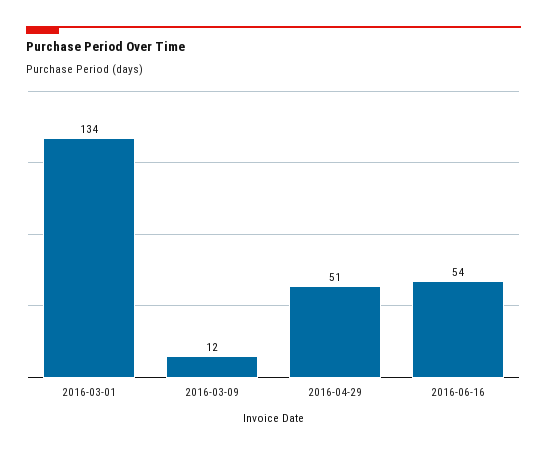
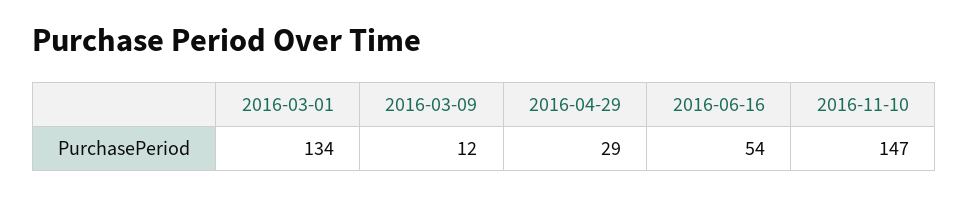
2016-04-29: 51 -> 29
2016-11-10: none -> 147

